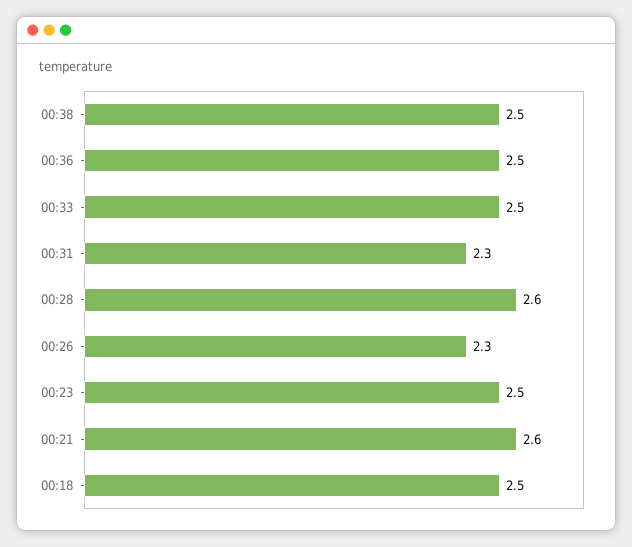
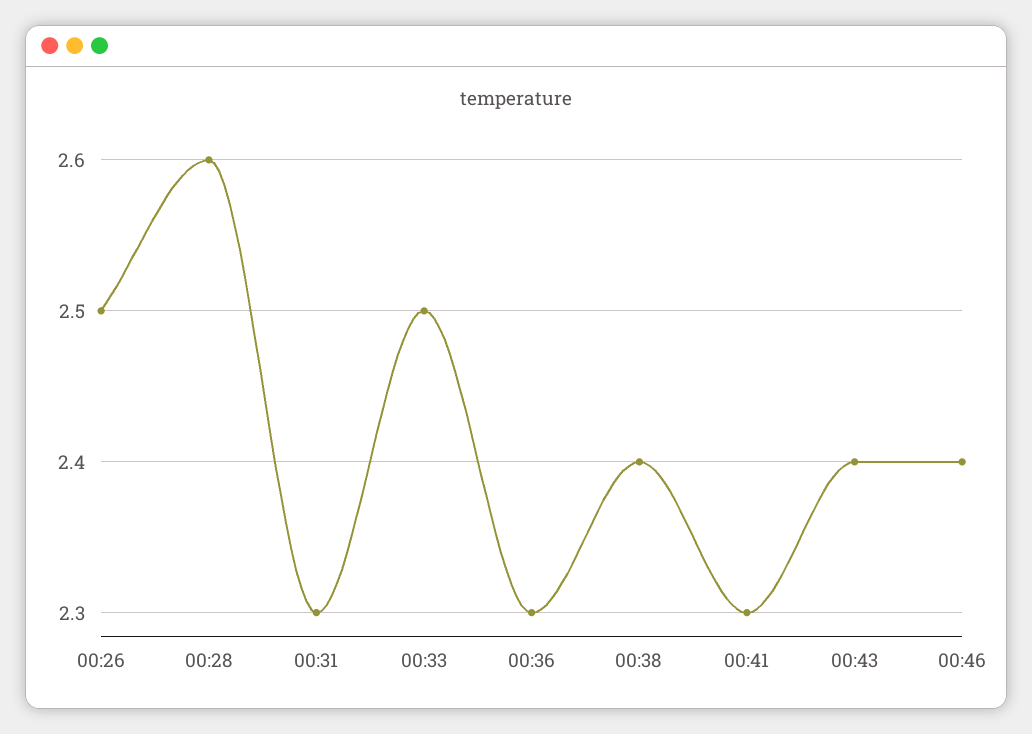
00:38: 2.5 -> 2.4
00:36: 2.5 -> 2.3
00:26: 2.3 -> 2.5
00:23: 2.5 -> none
00:21: 2.6 -> none
00:18: 2.5 -> none
00:41: none -> 2.3
00:43: none -> 2.4
00:46: none -> 2.4

